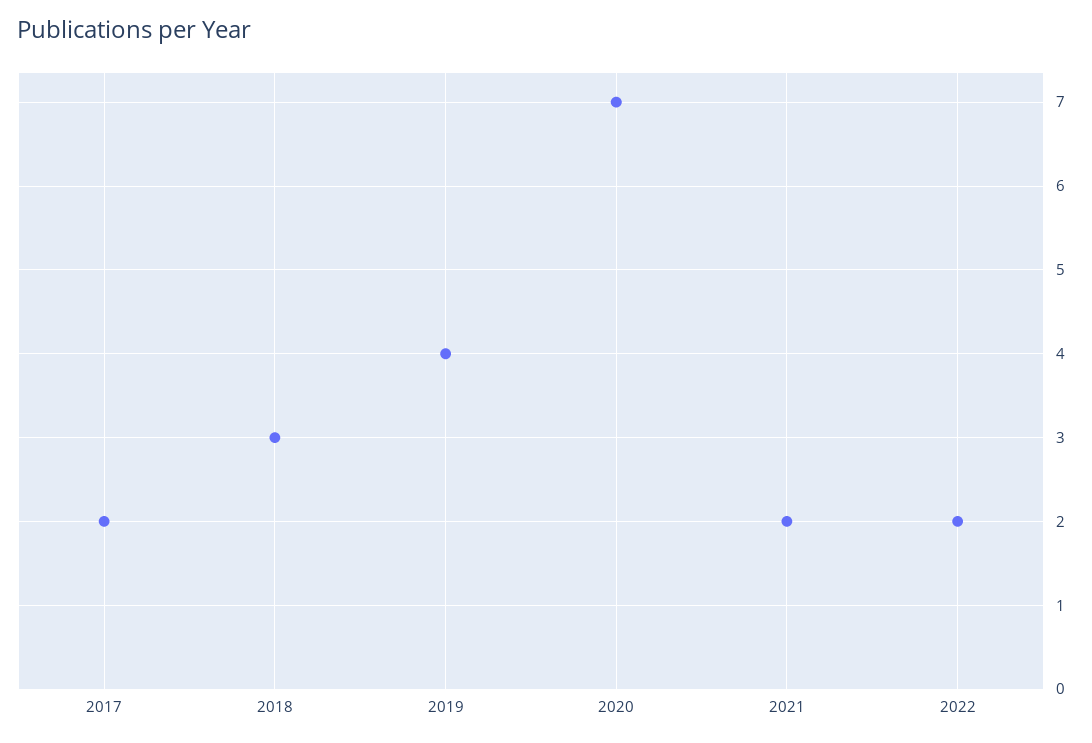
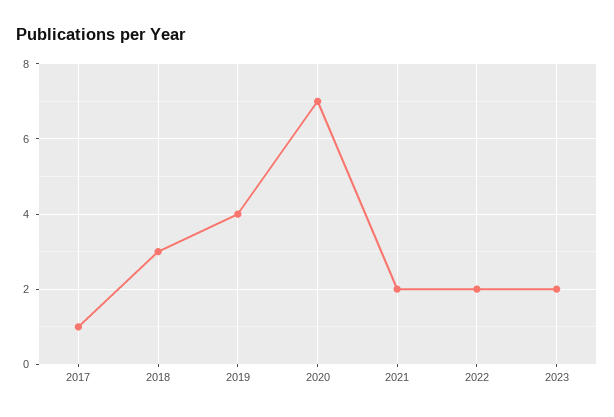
2017: 2 -> 1
2023: none -> 2

